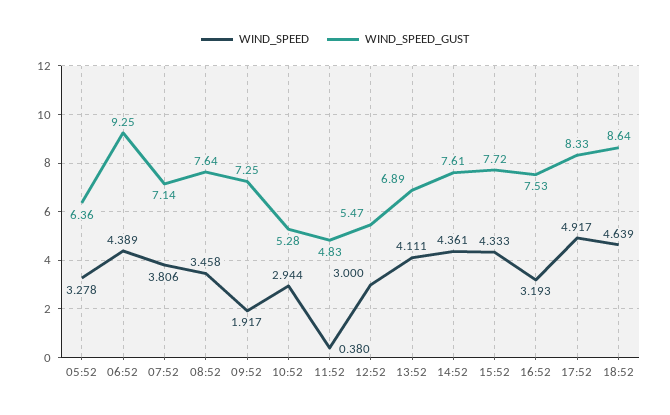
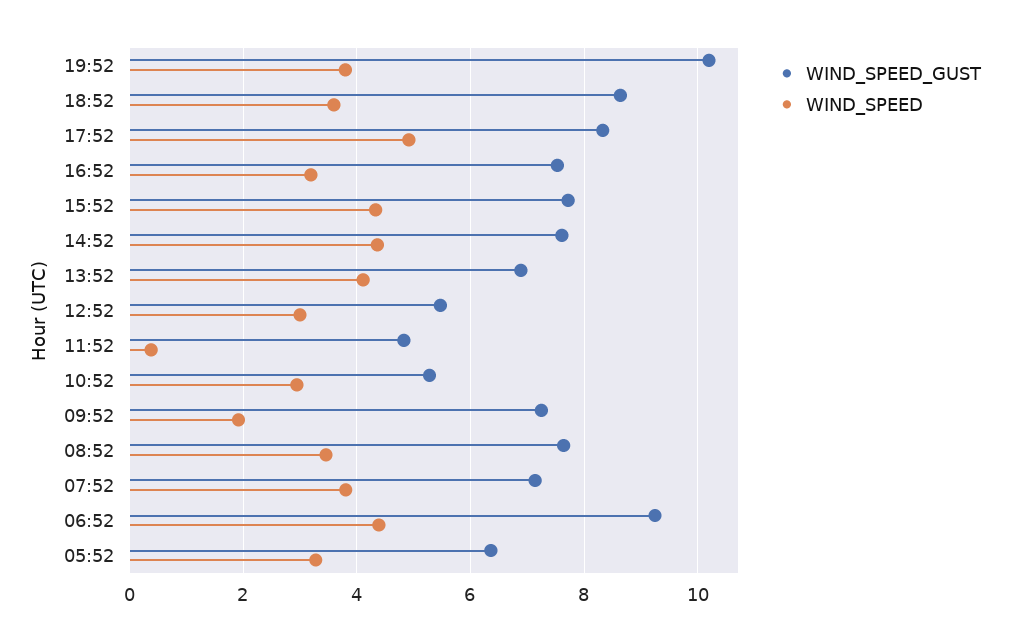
WIND_SPEED, 18:52: 4.639 -> 3.6
WIND_SPEED_GUST, 19:52: none -> 10.2
WIND_SPEED, 19:52: none -> 3.8

